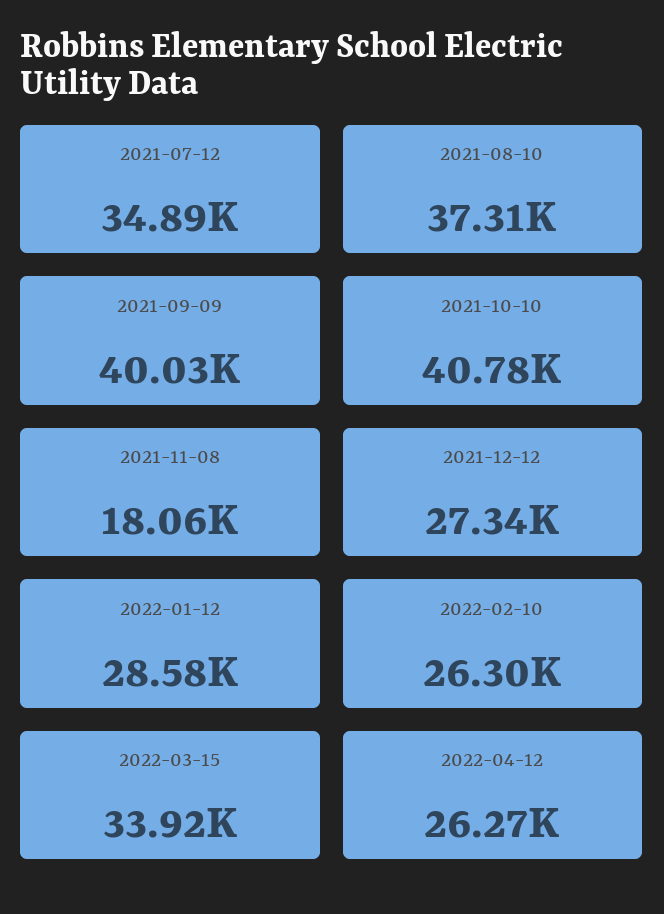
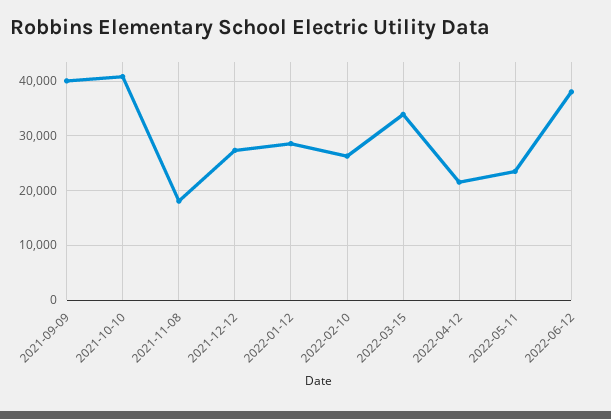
2021-07-12: 34890 -> none
2021-08-10: 37310 -> none
2022-04-12: 26270 -> 22000
2022-05-11: none -> 24000
2022-06-12: none -> 38000

